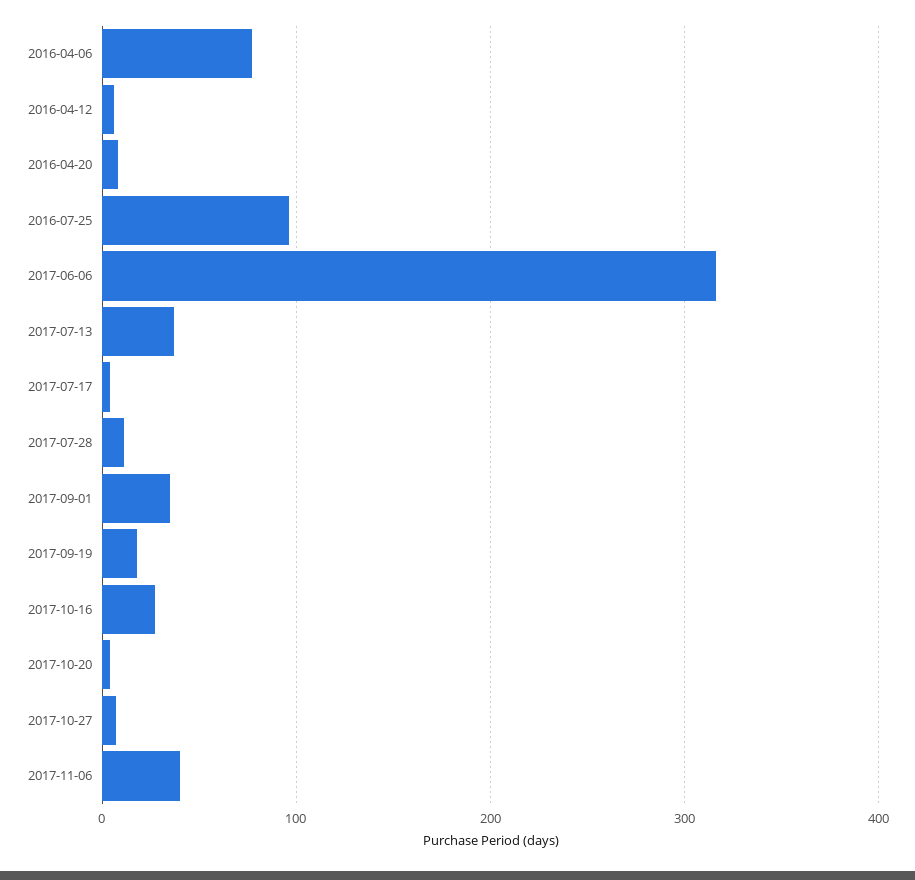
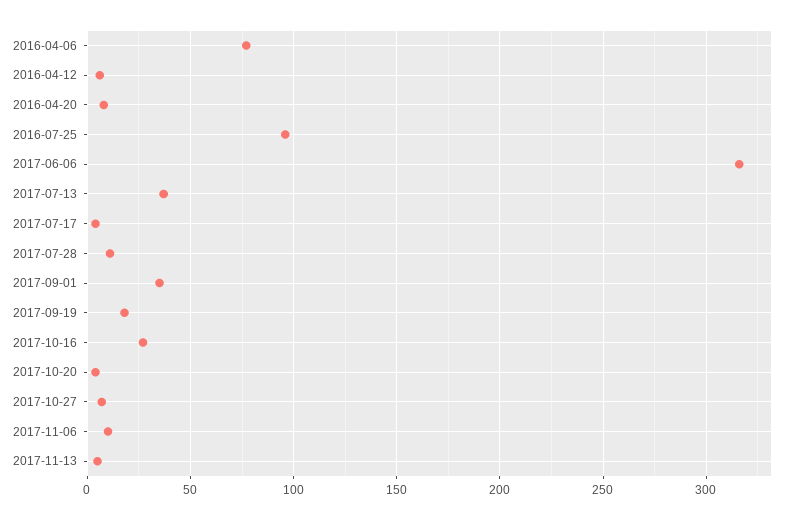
2017-11-06: 40 -> 10
2017-11-13: none -> 5

